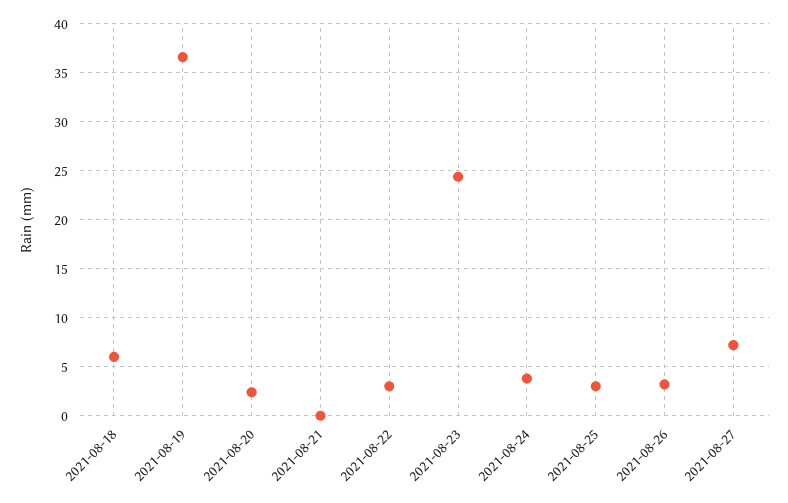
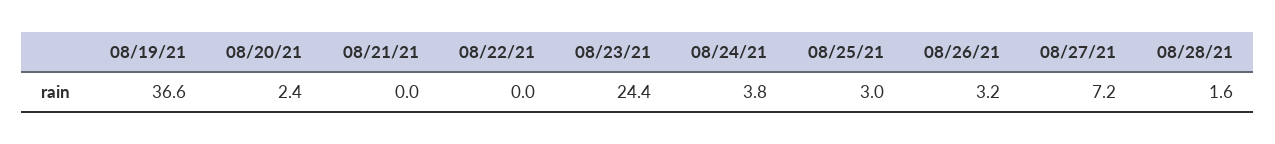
2021-08-18: 6 -> none
2021-08-22: 3 -> 0
08/28/21: none -> 1.6

